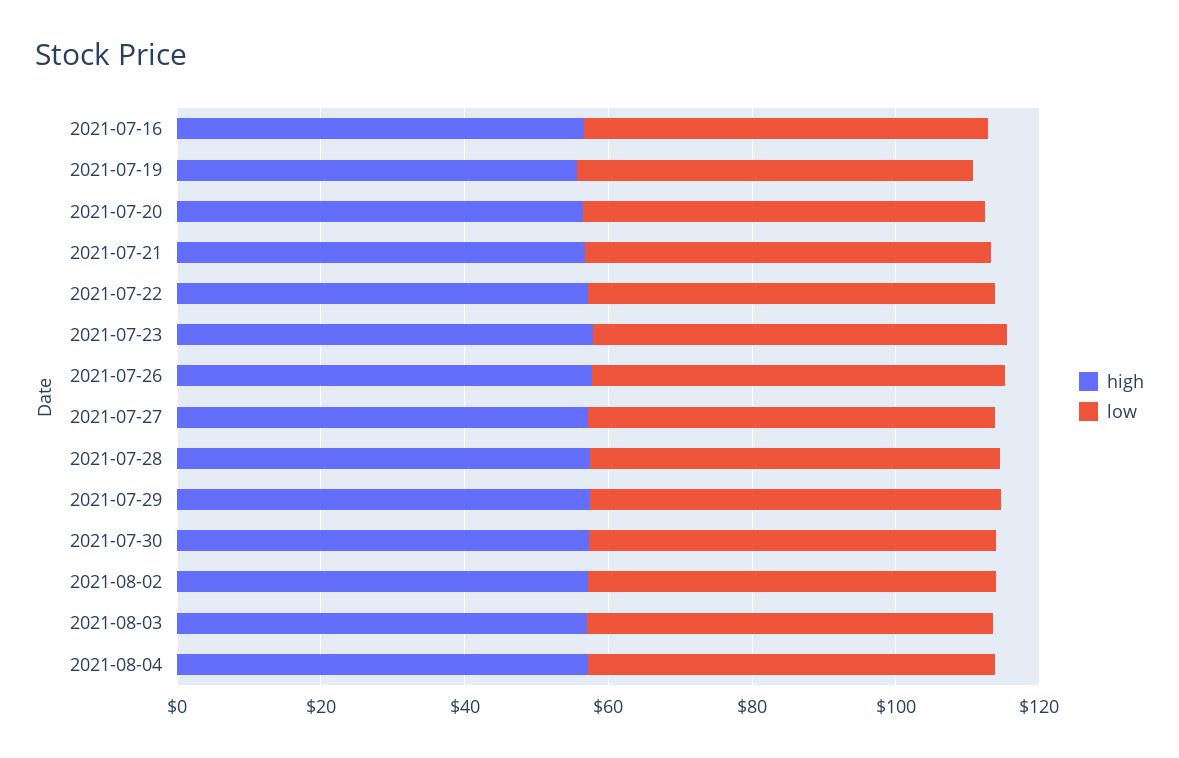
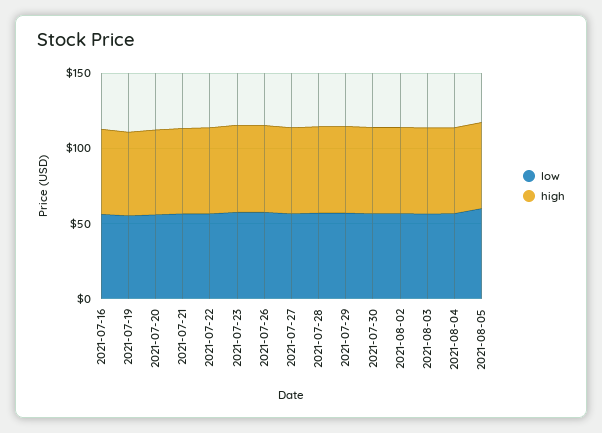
low, 2021-08-05: none -> 60
high, 2021-08-05: none -> 60

